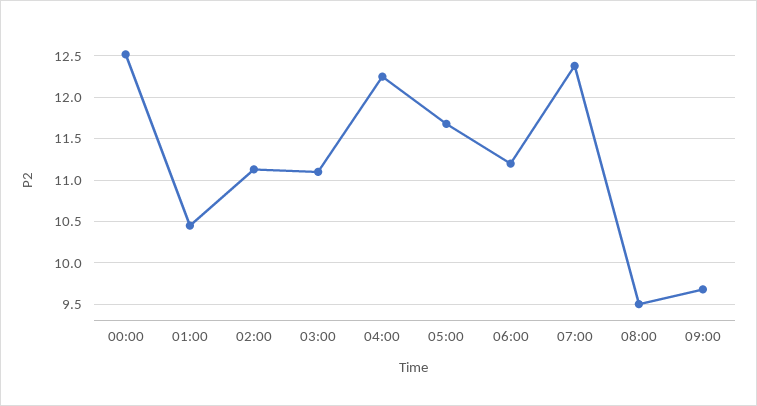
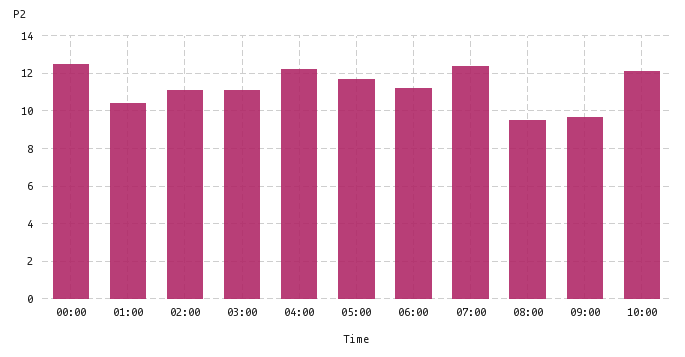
10:00: none -> 12

